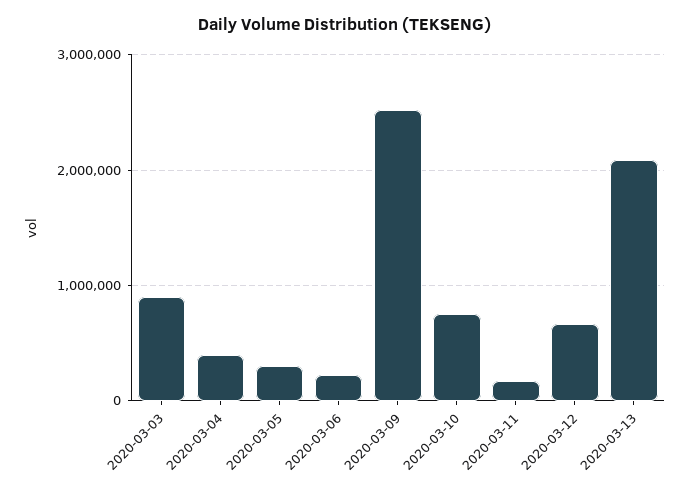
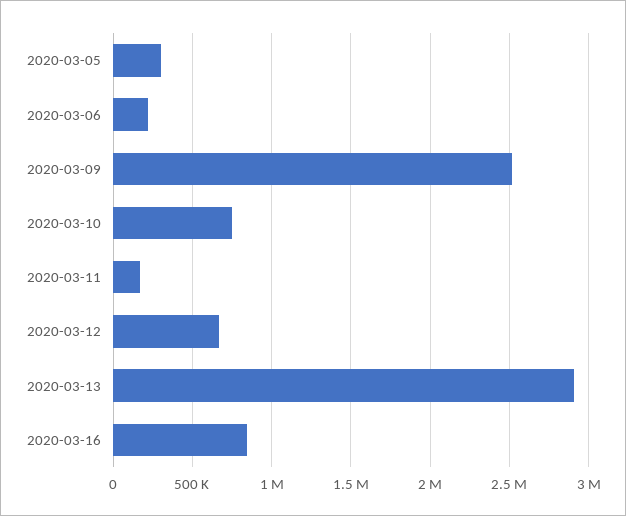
2020-03-03: 900000 -> none
2020-03-04: 400000 -> none
2020-03-13: 2100000 -> 2900000
2020-03-16: none -> 850000

